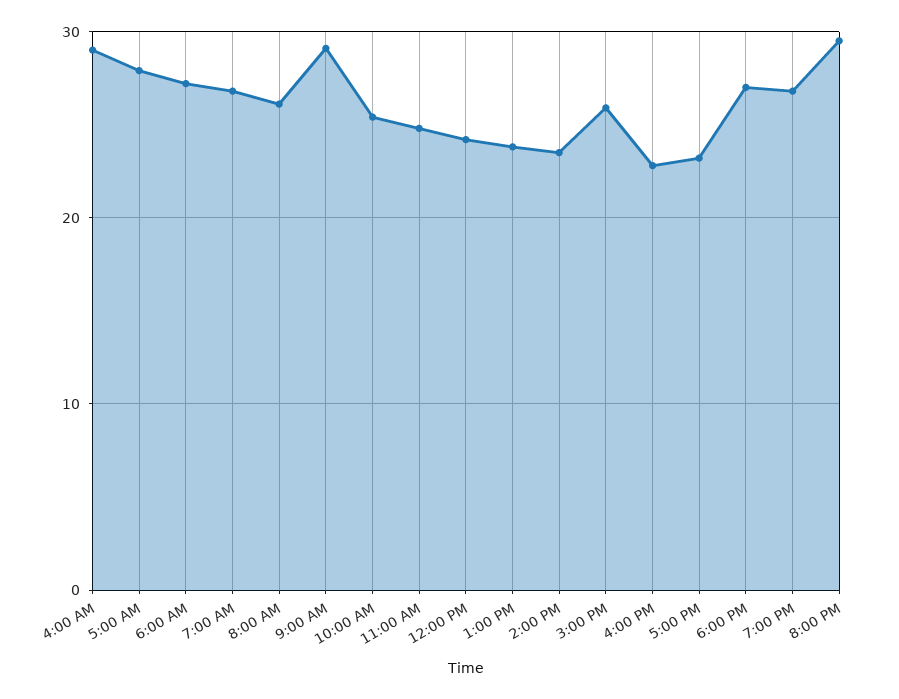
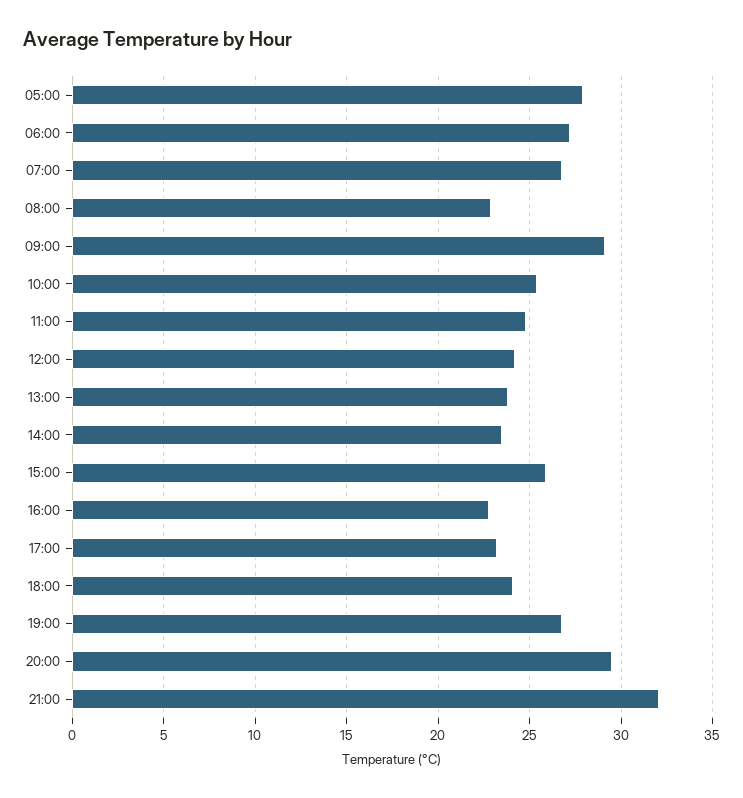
4:00 AM: 29 -> none
8:00 AM: 26 -> 23
6:00 PM: 27 -> 24
21:00: none -> 32

